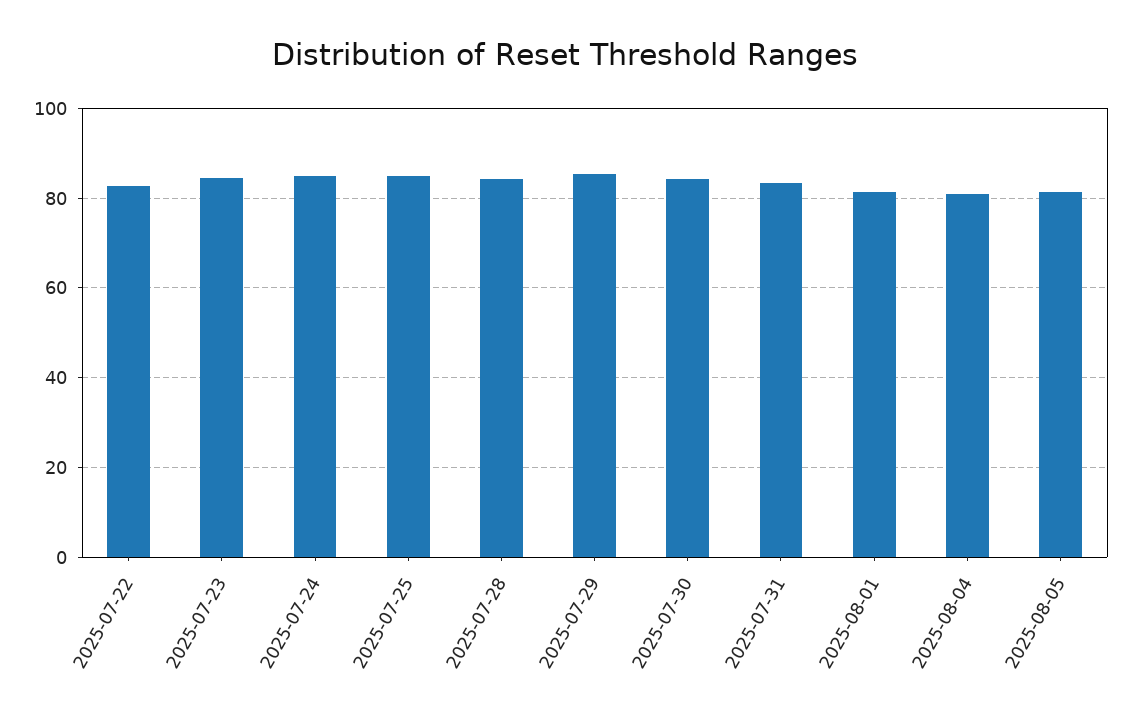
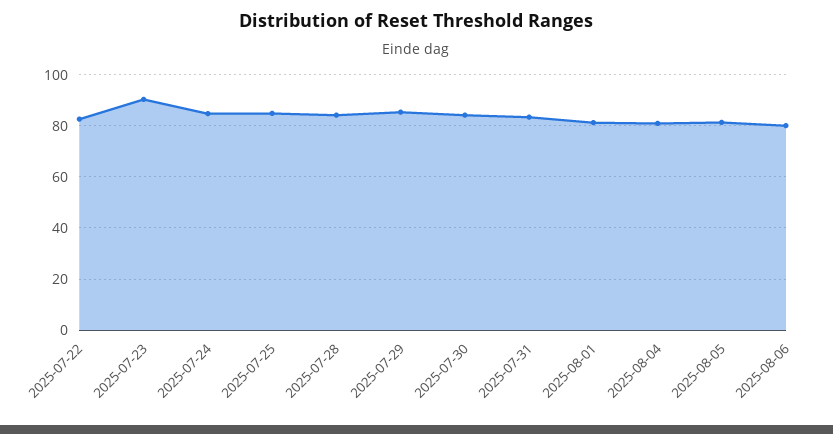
2025-07-23: 84 -> 90
2025-08-06: none -> 80

